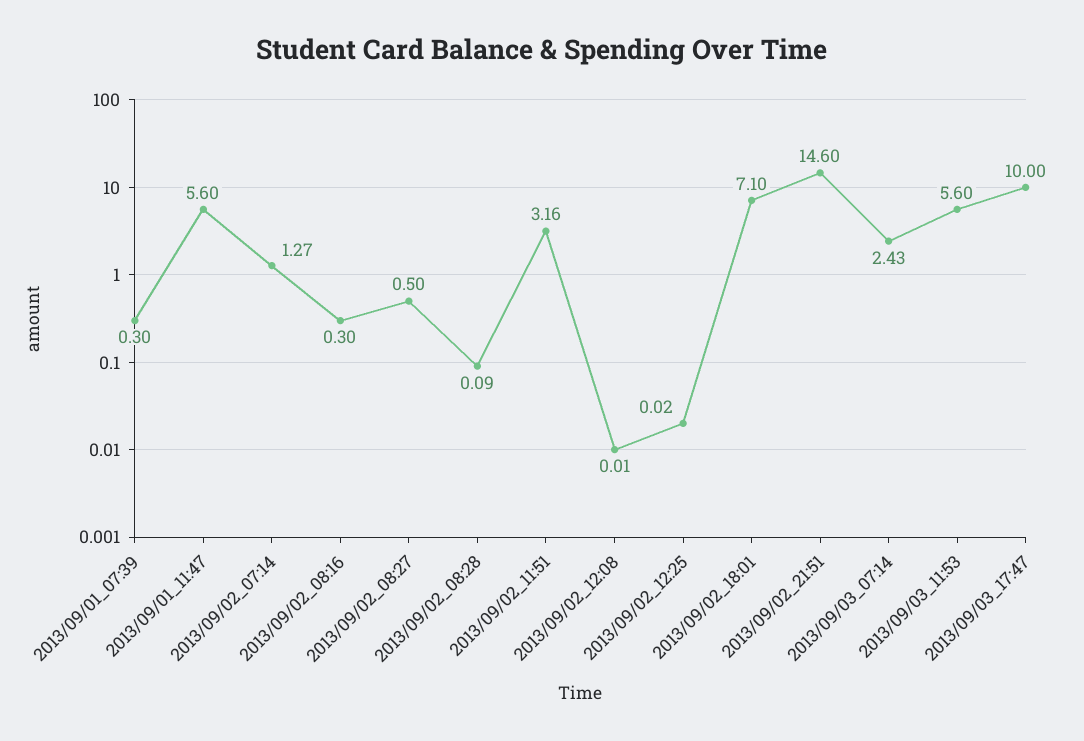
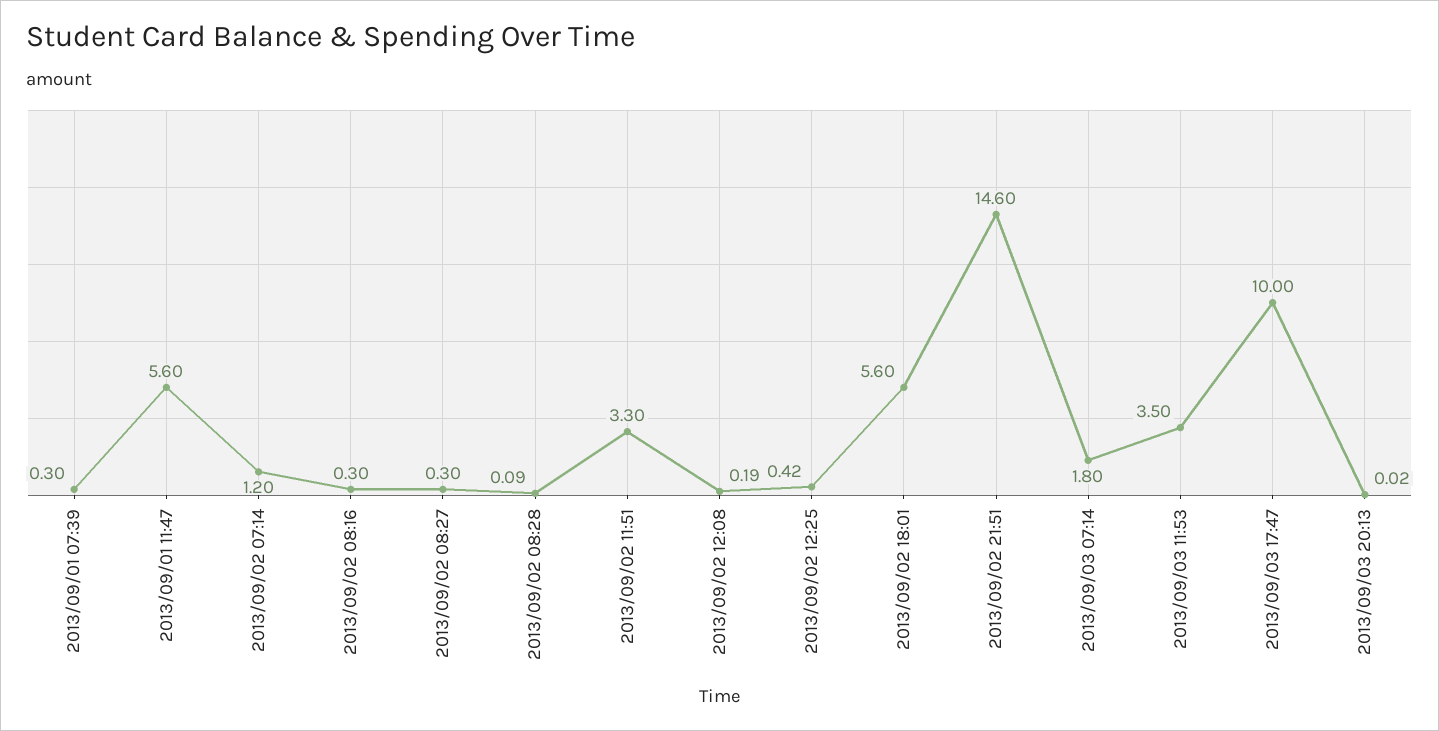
2013/09/02_07:14: 1.27 -> 1.2
2013/09/02_08:27: 0.5 -> 0.3
2013/09/02_11:51: 3.16 -> 3.3
2013/09/02_12:08: 0.01 -> 0.19
2013/09/02_12:25: 0.02 -> 0.42
2013/09/02_18:01: 7.1 -> 5.6
2013/09/03_07:14: 2.43 -> 1.8
2013/09/03_11:53: 5.6 -> 3.5
2013/09/03 20:13: none -> 0.02

